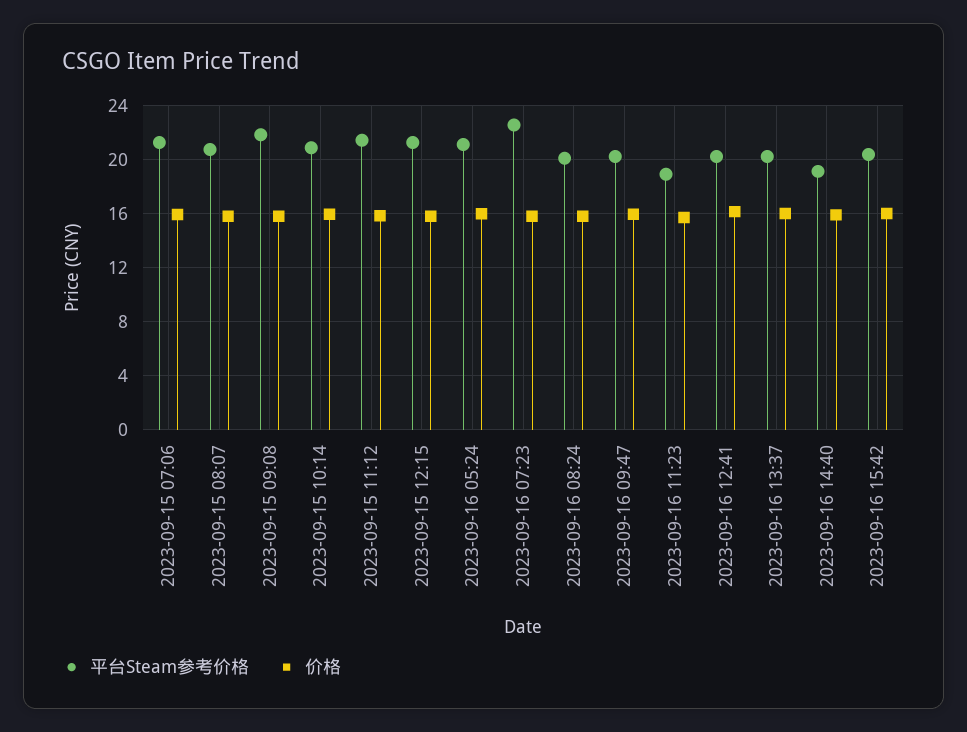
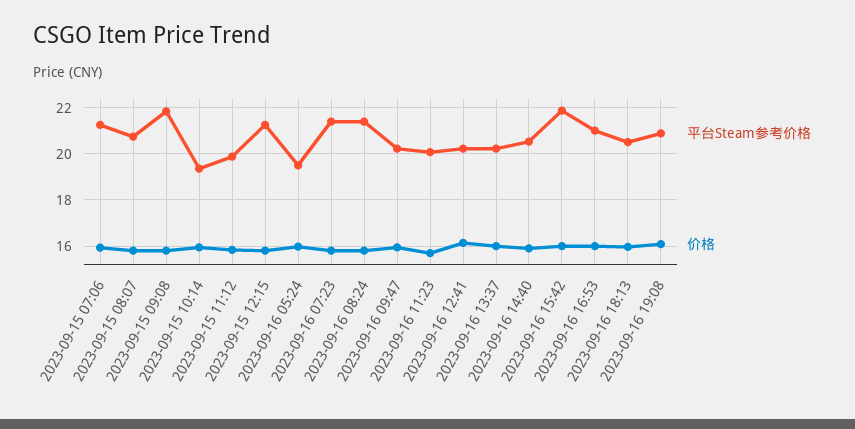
平台Steam参考价格, 2023-09-15 10:14: 21 -> 19.5
平台Steam参考价格, 2023-09-15 11:12: 21.5 -> 20
平台Steam参考价格, 2023-09-16 05:24: 21 -> 19.5
平台Steam参考价格, 2023-09-16 07:23: 22.5 -> 21.5
平台Steam参考价格, 2023-09-16 08:24: 20 -> 21.5
平台Steam参考价格, 2023-09-16 11:23: 19 -> 20
平台Steam参考价格, 2023-09-16 14:40: 19 -> 20.5
平台Steam参考价格, 2023-09-16 15:42: 20.5 -> 22
平台Steam参考价格, 2023-09-16 16:53: none -> 21
价格, 2023-09-16 16:53: none -> 16
平台Steam参考价格, 2023-09-16 18:13: none -> 20.5
价格, 2023-09-16 18:13: none -> 16
平台Steam参考价格, 2023-09-16 19:08: none -> 21
价格, 2023-09-16 19:08: none -> 16

